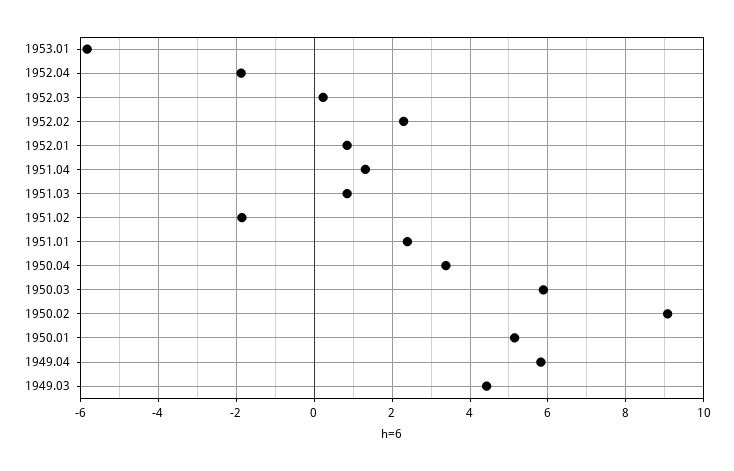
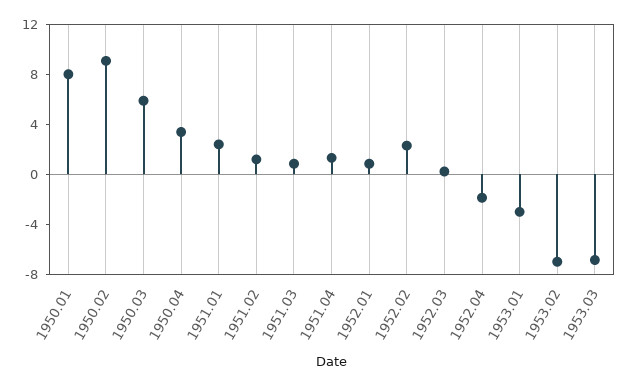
1953.01: -5.8 -> -3
1951.02: -1.8 -> 1
1950.01: 5.2 -> 8
1949.04: 5.8 -> none
1949.03: 4.4 -> none
1953.02: none -> -7
1953.03: none -> -7

